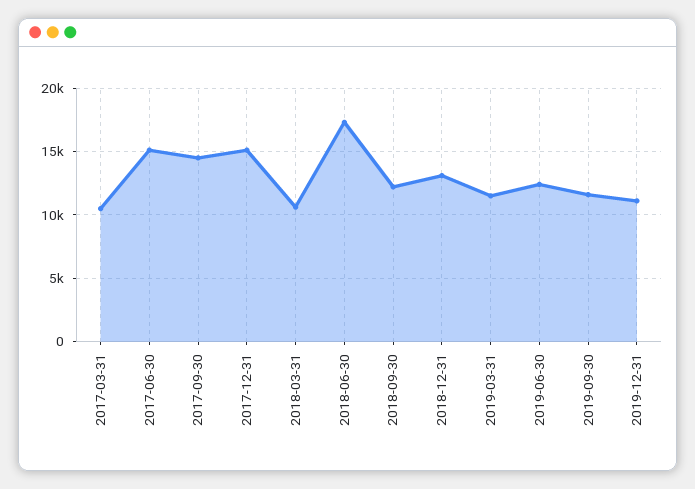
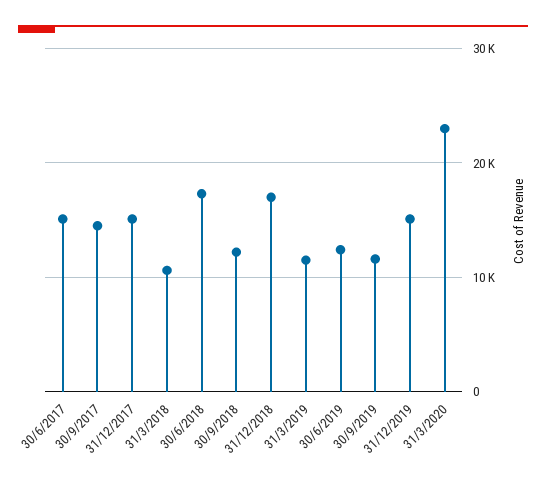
2017-03-31: 10500 -> none
2018-12-31: 13000 -> 17000
2019-12-31: 11000 -> 15000
31/3/2020: none -> 23000

